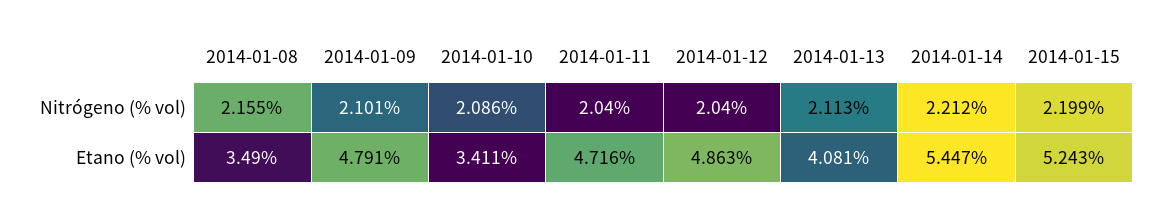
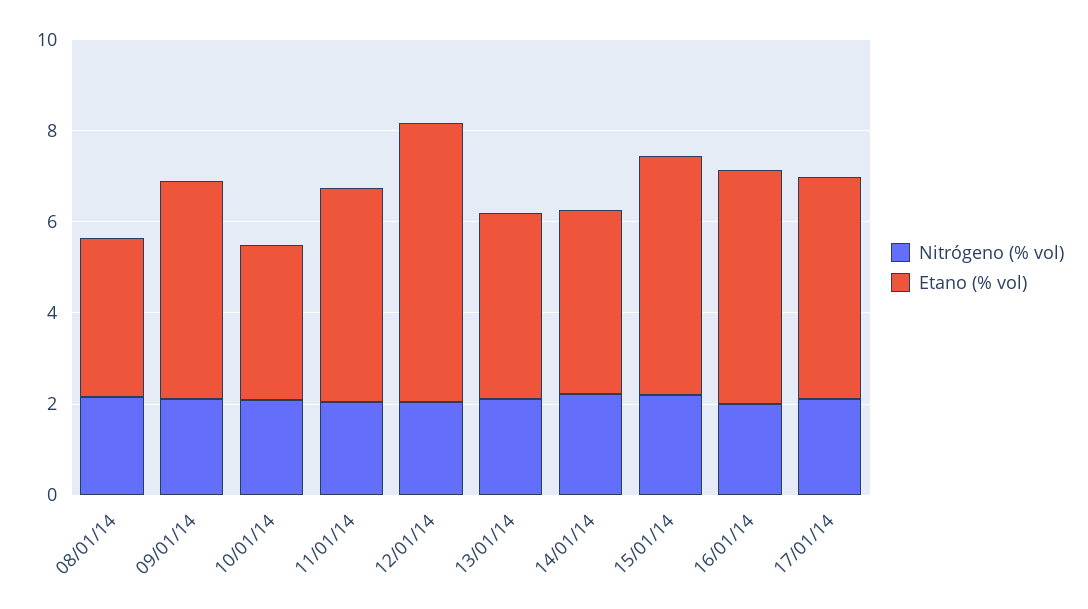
Etano (% vol), 2014-01-12: 4.863 -> 6
Etano (% vol), 2014-01-14: 5.447 -> 4
Nitrógeno (% vol), 16/01/14: none -> 2
Etano (% vol), 16/01/14: none -> 5
Nitrógeno (% vol), 17/01/14: none -> 2
Etano (% vol), 17/01/14: none -> 5

